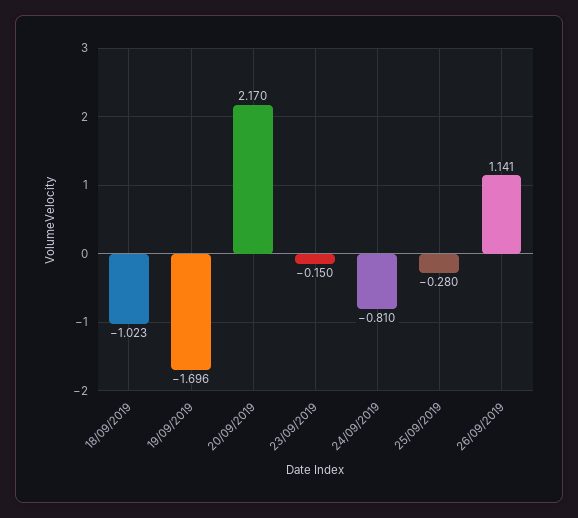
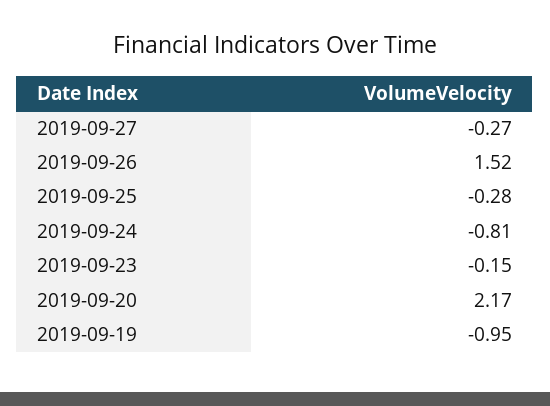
18/09/2019: -1.023 -> none
19/09/2019: -1.696 -> -0.95
26/09/2019: 1.141 -> 1.52
2019-09-27: none -> -0.27

